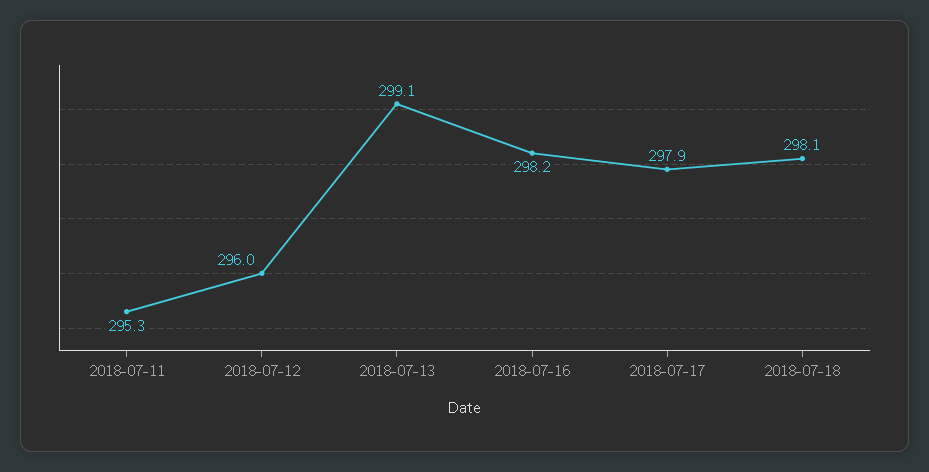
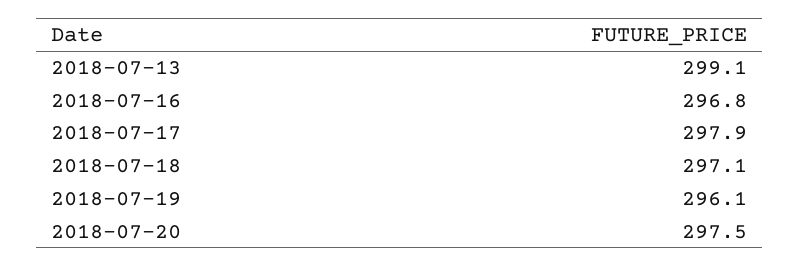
2018-07-11: 295.3 -> none
2018-07-12: 296 -> none
2018-07-16: 298.2 -> 296.8
2018-07-18: 298.1 -> 297.1
2018-07-19: none -> 296.1
2018-07-20: none -> 297.5

